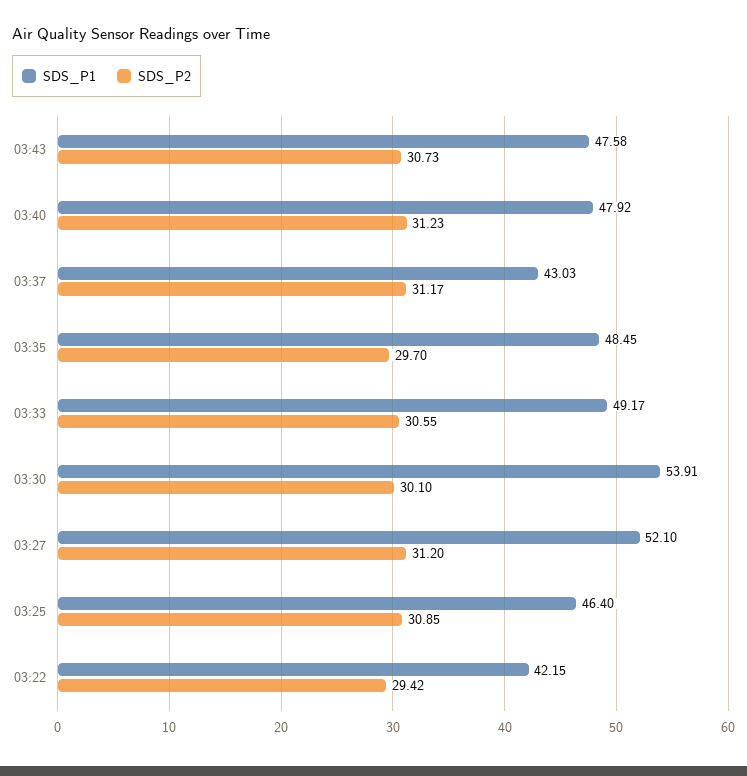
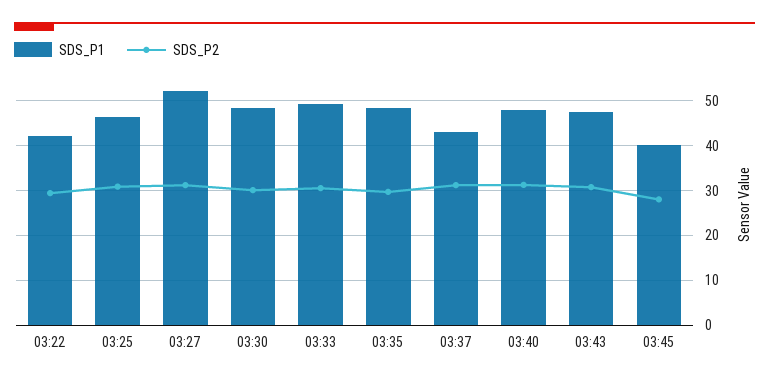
SDS_P1, 03:30: 53.91 -> 48
SDS_P1, 03:45: none -> 40
SDS_P2, 03:45: none -> 28

